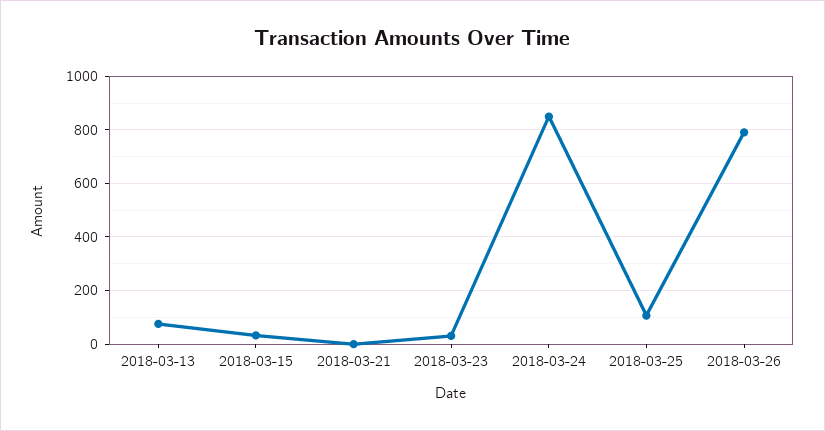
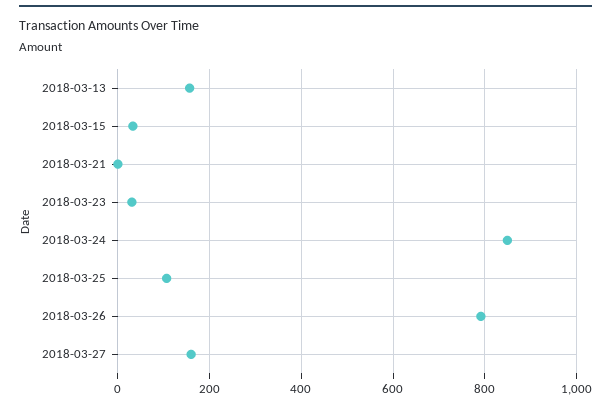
2018-03-13: 75 -> 160
2018-03-27: none -> 160

